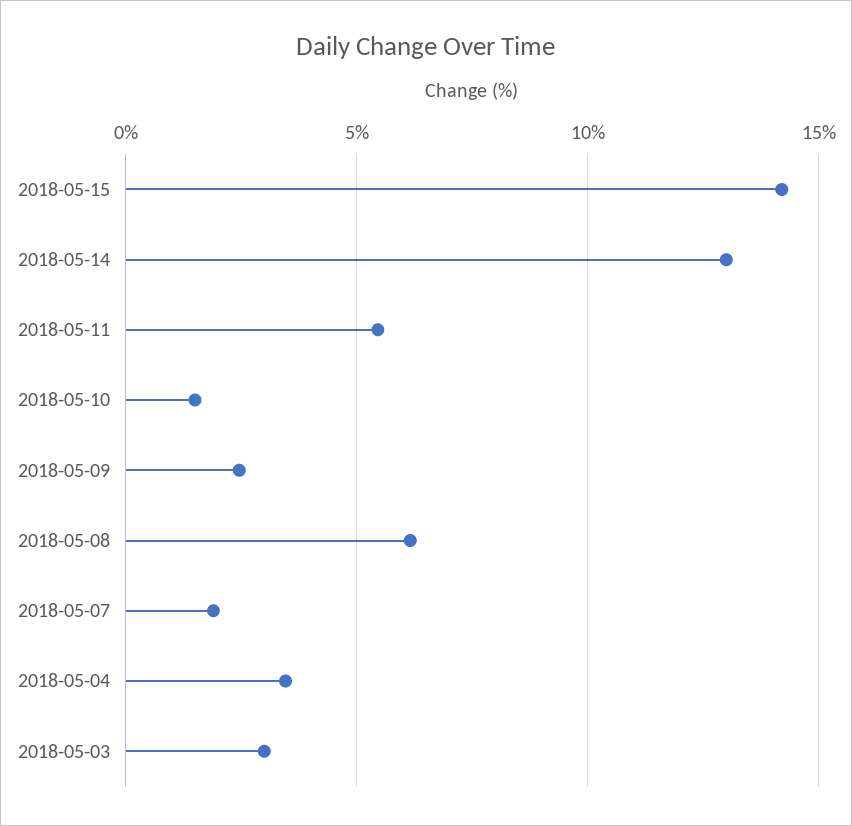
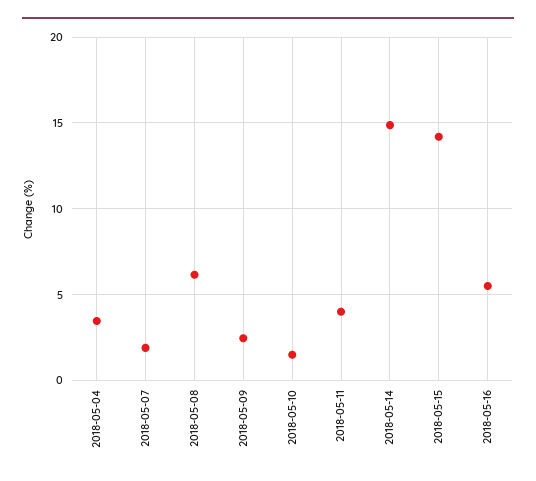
2018-05-14: 13 -> 15
2018-05-11: 5.5 -> 4
2018-05-03: 3 -> none
2018-05-16: none -> 5.5

